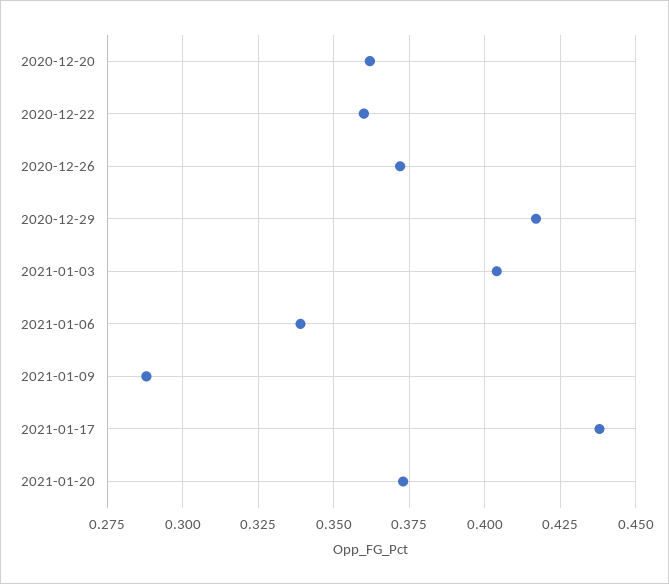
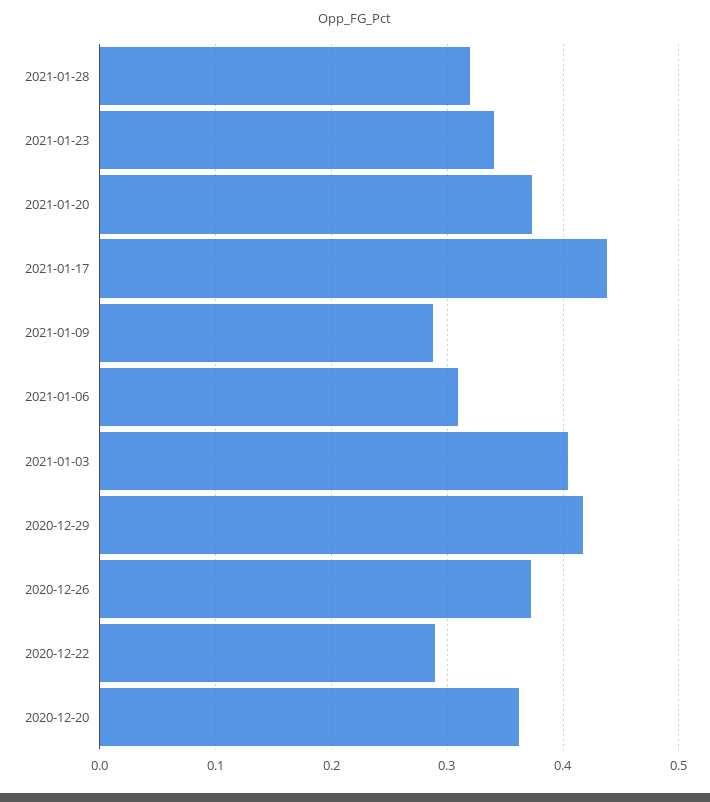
2020-12-22: 0.36 -> 0.29
2021-01-06: 0.34 -> 0.31
2021-01-28: none -> 0.32
2021-01-23: none -> 0.34

